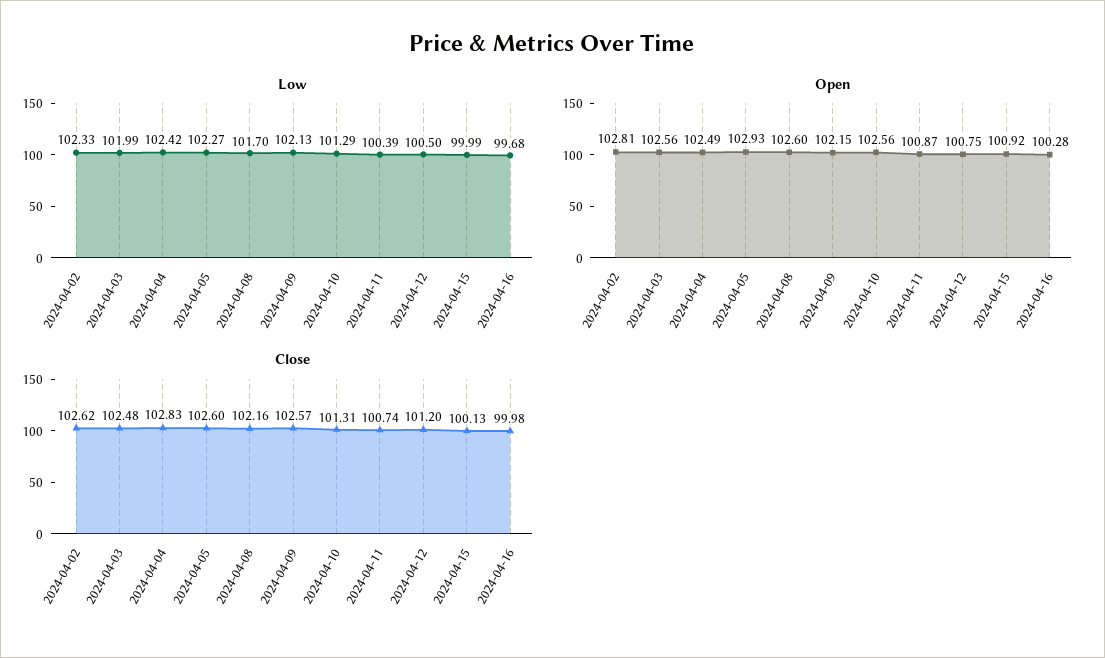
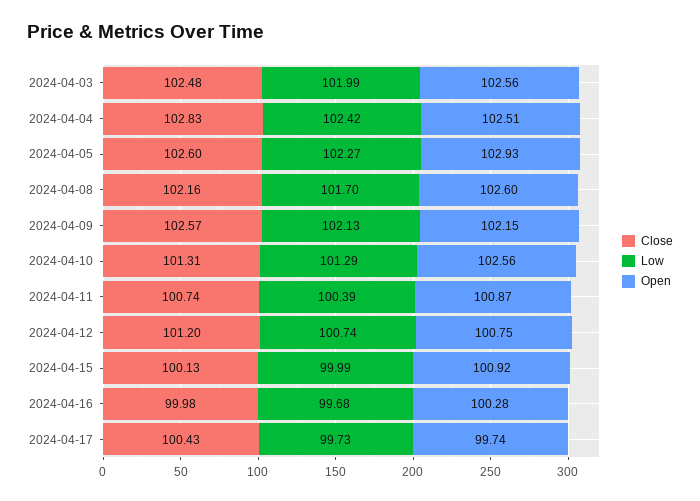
Low, 2024-04-02: 102.33 -> none
Low, 2024-04-12: 100.5 -> 100.74
Open, 2024-04-02: 102.81 -> none
Open, 2024-04-04: 102.49 -> 102.51
Close, 2024-04-02: 102.62 -> none
Close, 2024-04-17: none -> 100.43
Low, 2024-04-17: none -> 99.73
Open, 2024-04-17: none -> 99.74

